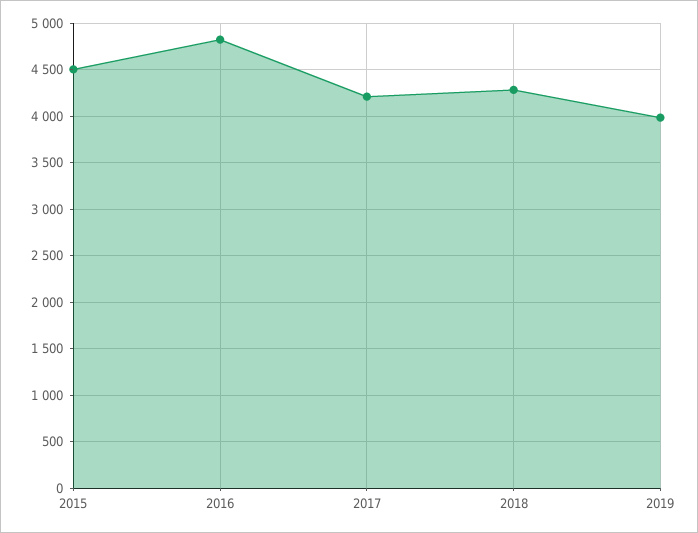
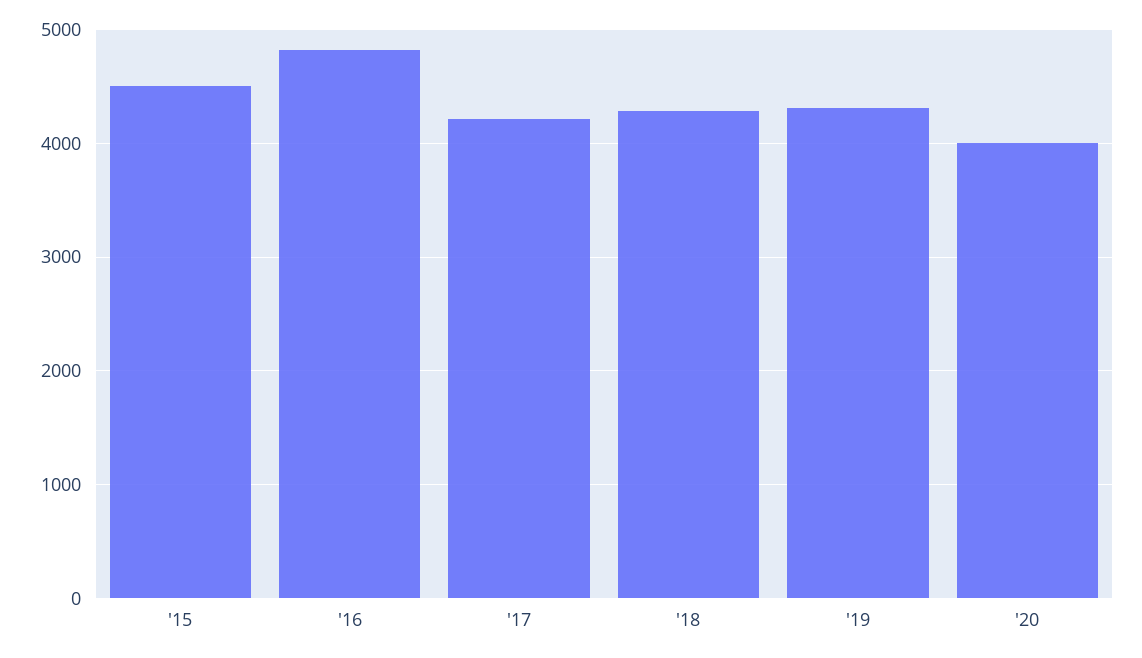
2019: 4000 -> 4300
'20: none -> 4000

